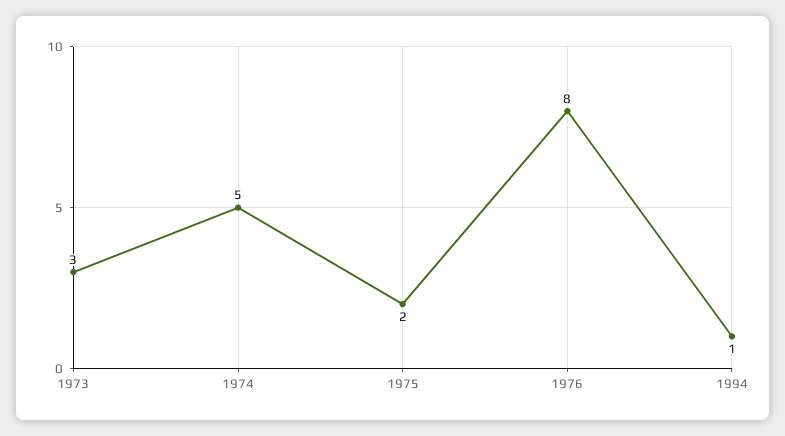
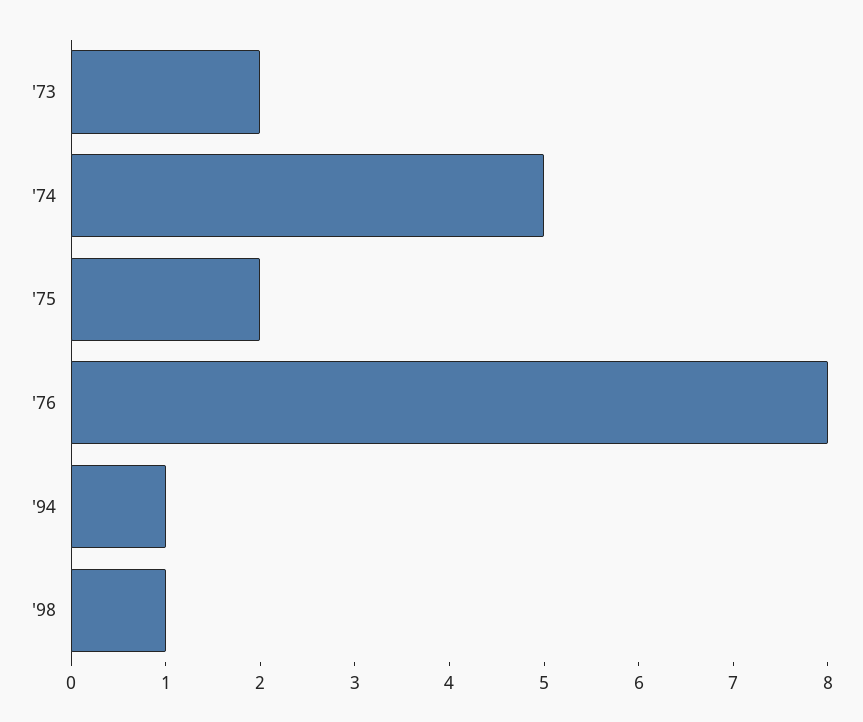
1973: 3 -> 2
'98: none -> 1

